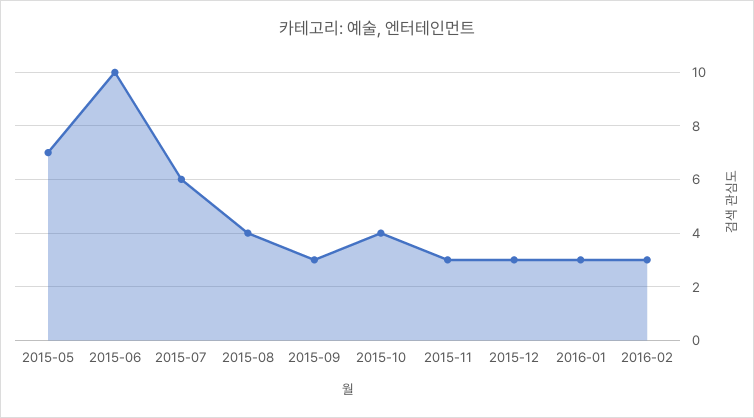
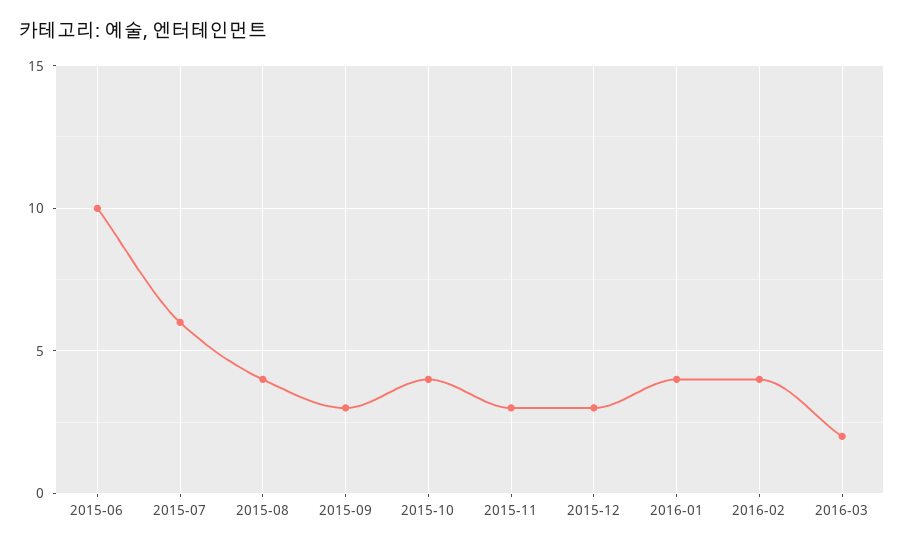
2015-05: 7 -> none
2016-01: 3 -> 4
2016-02: 3 -> 4
2016-03: none -> 2

